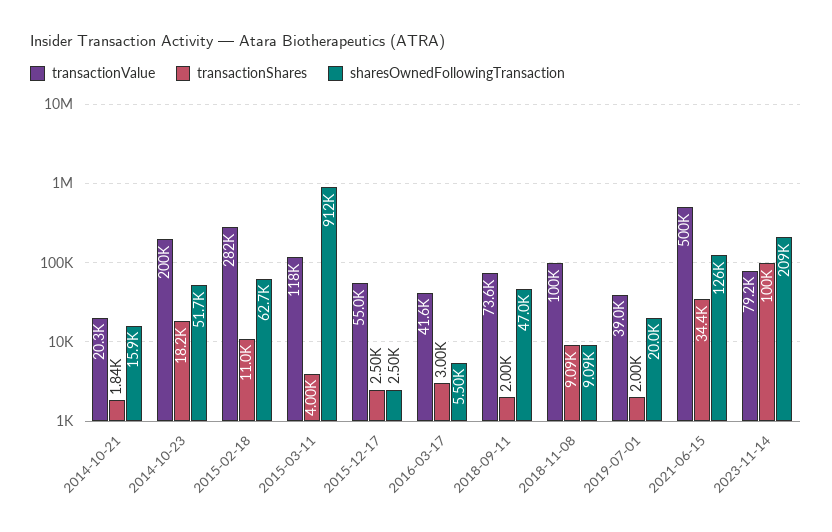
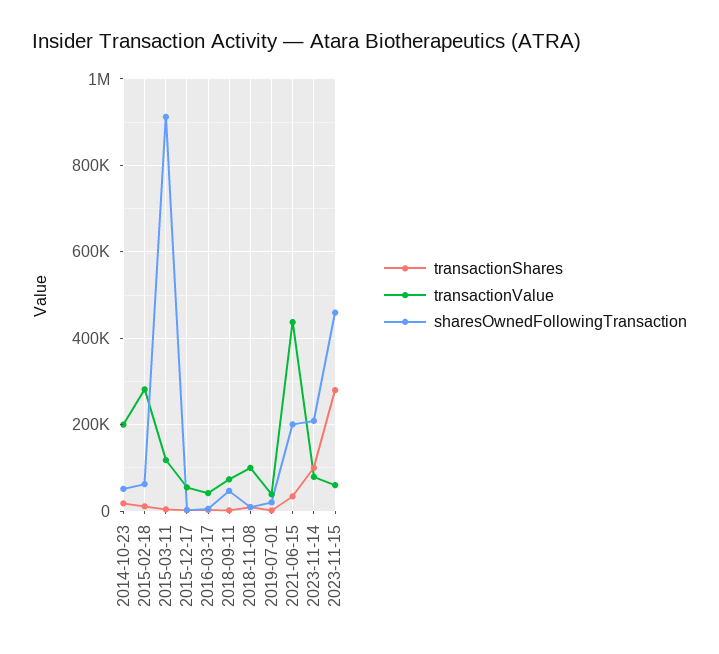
transactionValue, 2014-10-21: 20300 -> none
transactionShares, 2014-10-21: 1840 -> none
sharesOwnedFollowingTransaction, 2014-10-21: 15900 -> none
transactionValue, 2021-06-15: 500000 -> 440000
sharesOwnedFollowingTransaction, 2021-06-15: 126000 -> 200000
transactionShares, 2023-11-15: none -> 280000
transactionValue, 2023-11-15: none -> 60000
sharesOwnedFollowingTransaction, 2023-11-15: none -> 460000

